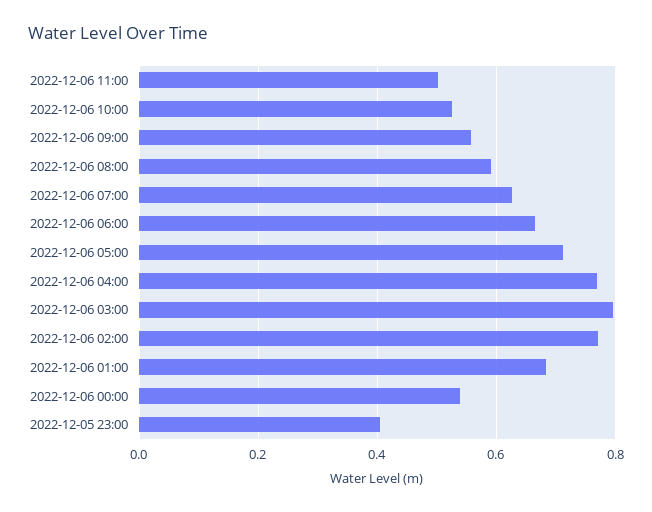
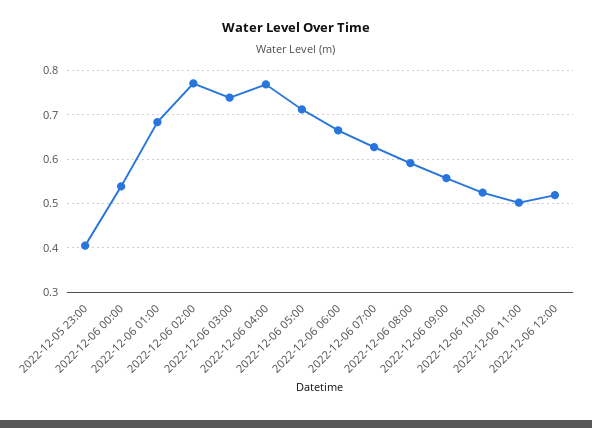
2022-12-06 03:00: 0.8 -> 0.74
2022-12-06 12:00: none -> 0.52

